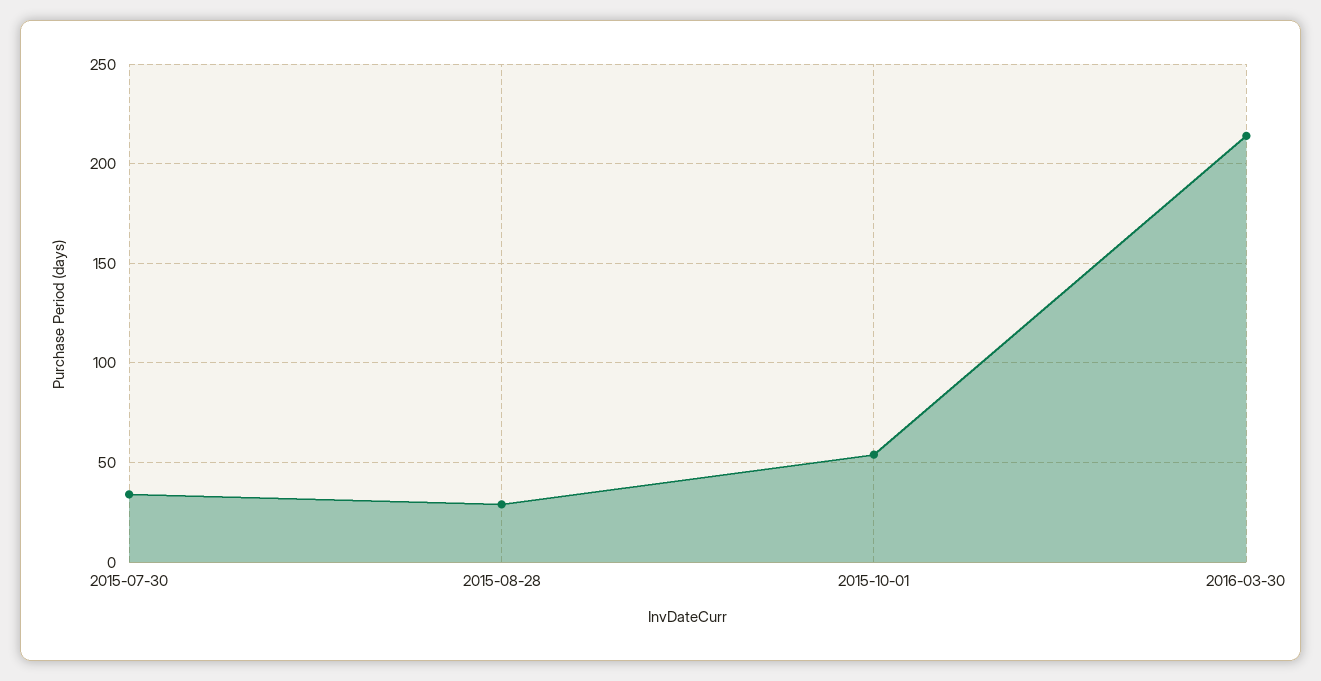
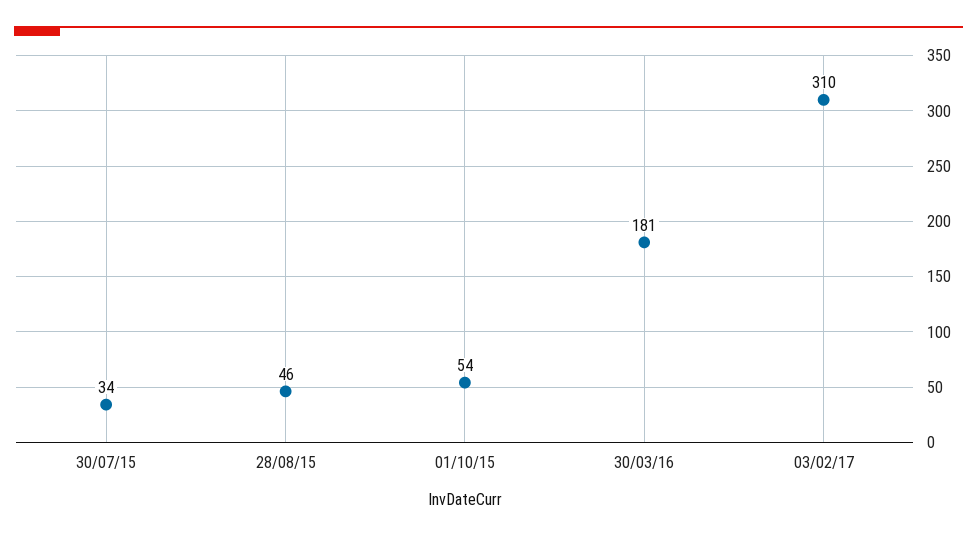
2015-08-28: 30 -> 46
2016-03-30: 215 -> 181
03/02/17: none -> 310

